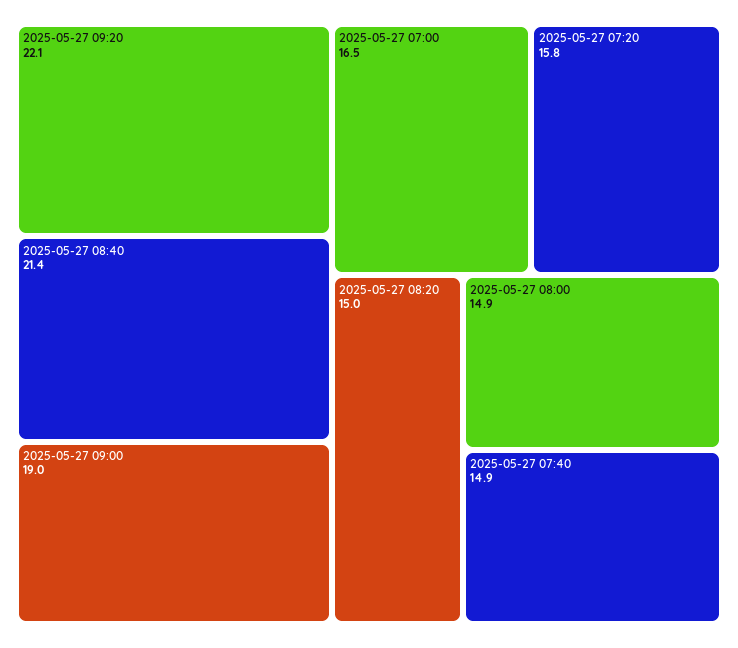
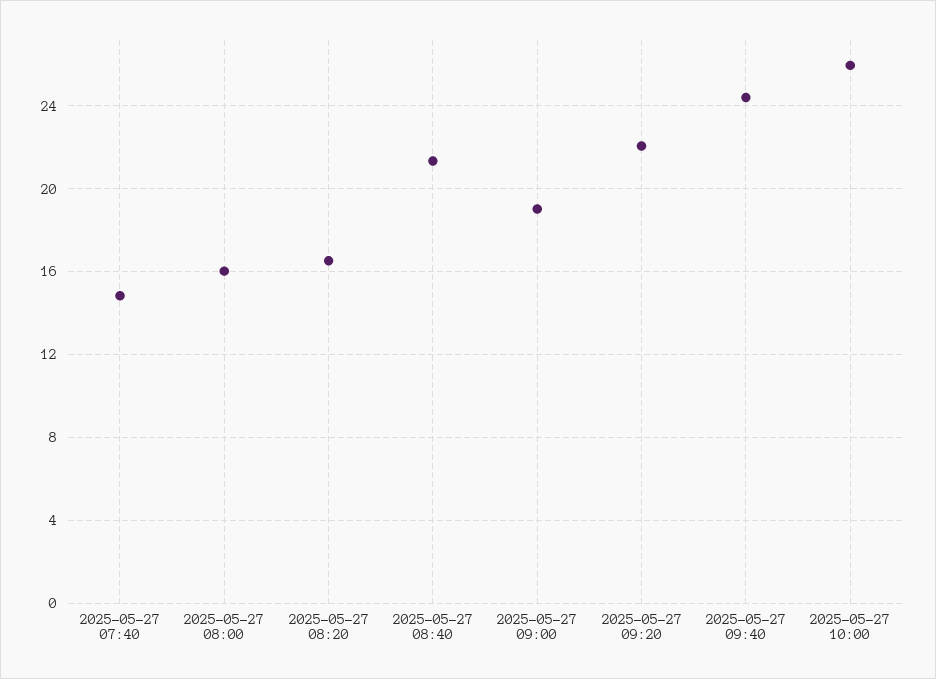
2025-05-27 07:00: 16.5 -> none
2025-05-27 07:20: 15.8 -> none
2025-05-27 08:20: 15 -> 16.5
2025-05-27 08:00: 14.9 -> 16
2025-05-27 09:40: none -> 24.5
2025-05-27 10:00: none -> 26

